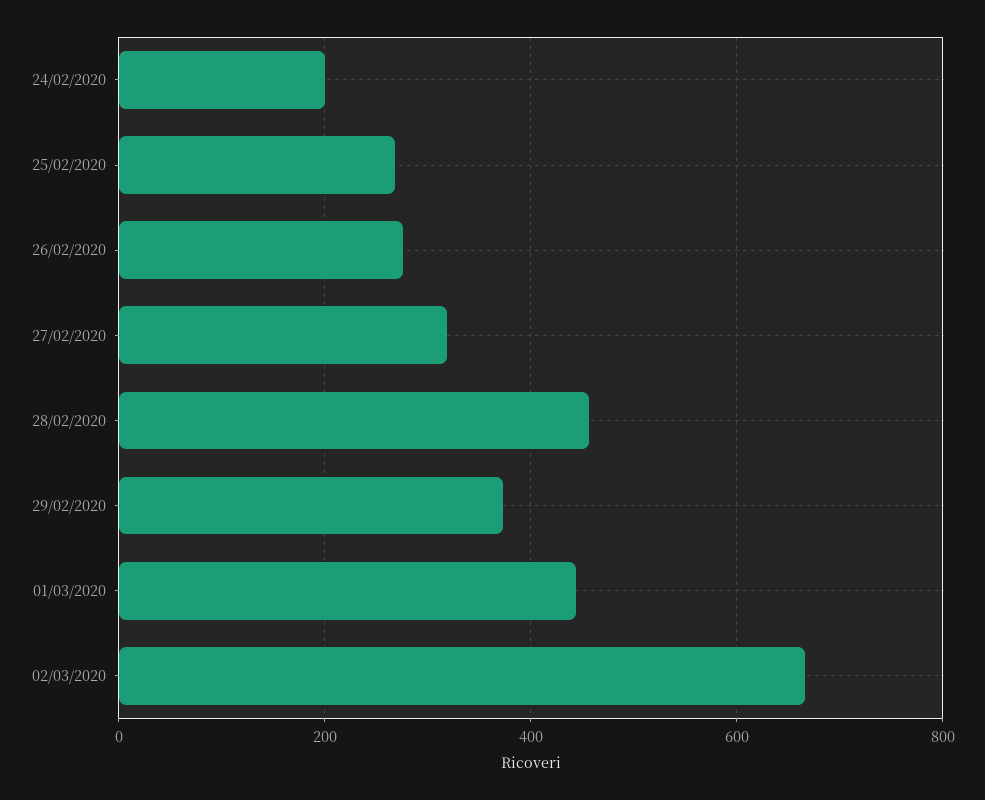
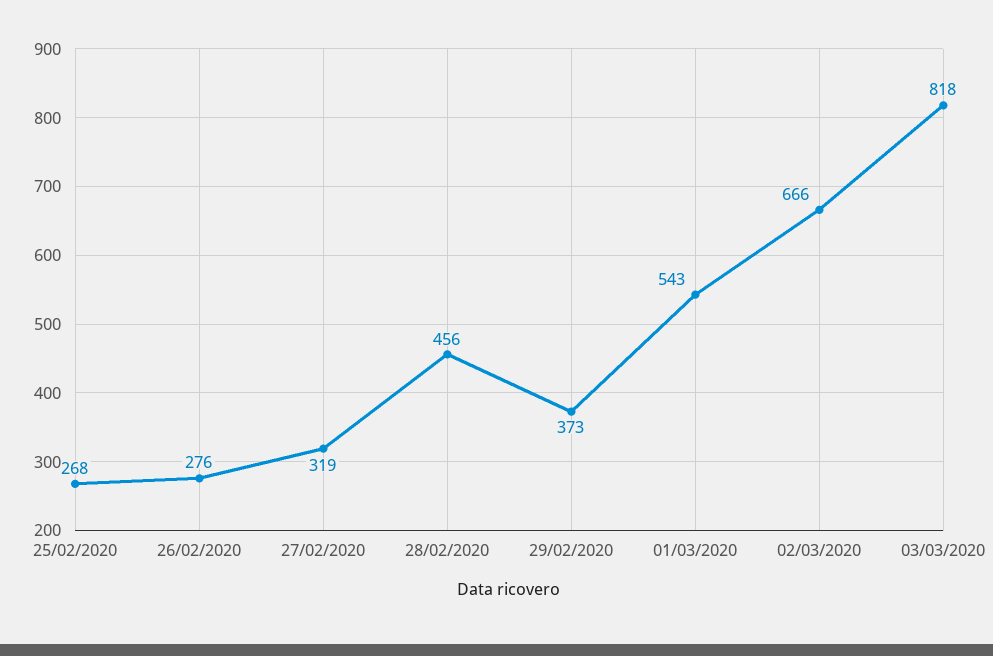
24/02/2020: 200 -> none
01/03/2020: 440 -> 543
03/03/2020: none -> 818

